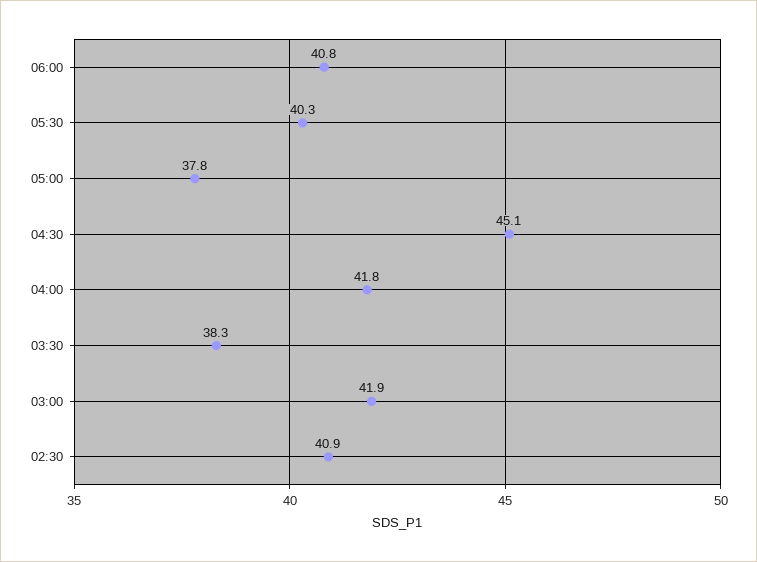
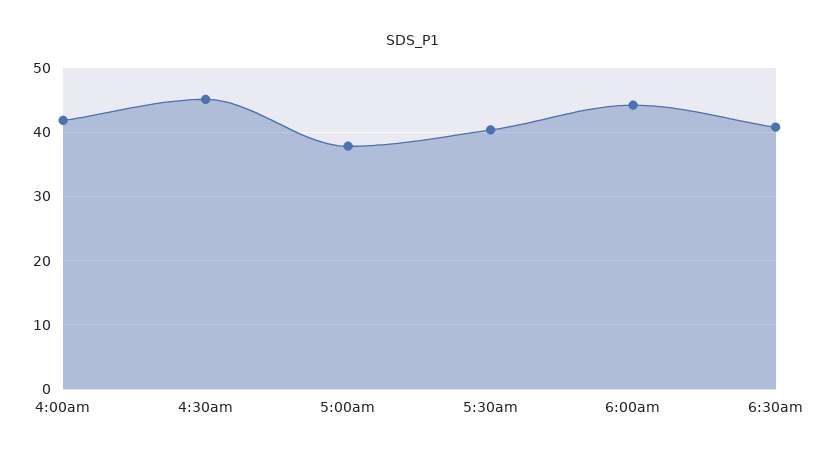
06:00: 40.8 -> 44
03:30: 38.3 -> none
03:00: 41.9 -> none
02:30: 40.9 -> none
6:30am: none -> 41

